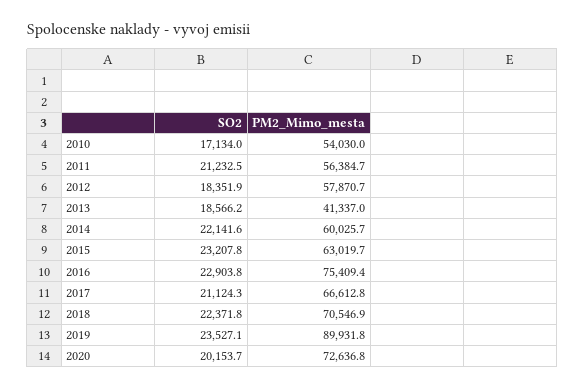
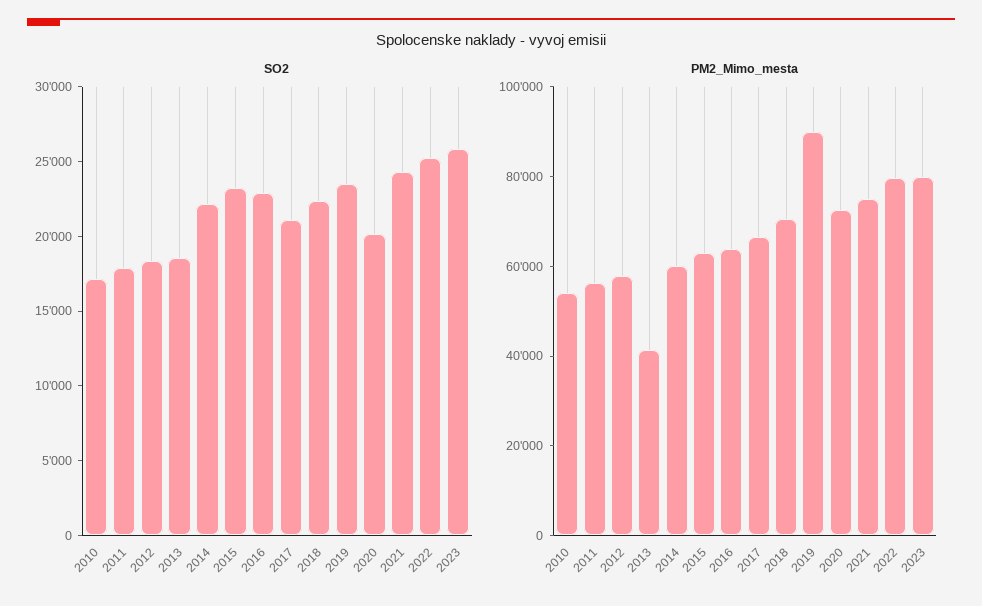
SO2, 2011: 21232.5 -> 18000
PM2_Mimo_mesta, 2016: 75409.4 -> 65000
SO2, 2021: none -> 24000
SO2, 2022: none -> 25000
SO2, 2023: none -> 26000
PM2_Mimo_mesta, 2021: none -> 75000
PM2_Mimo_mesta, 2022: none -> 80000
PM2_Mimo_mesta, 2023: none -> 80000

